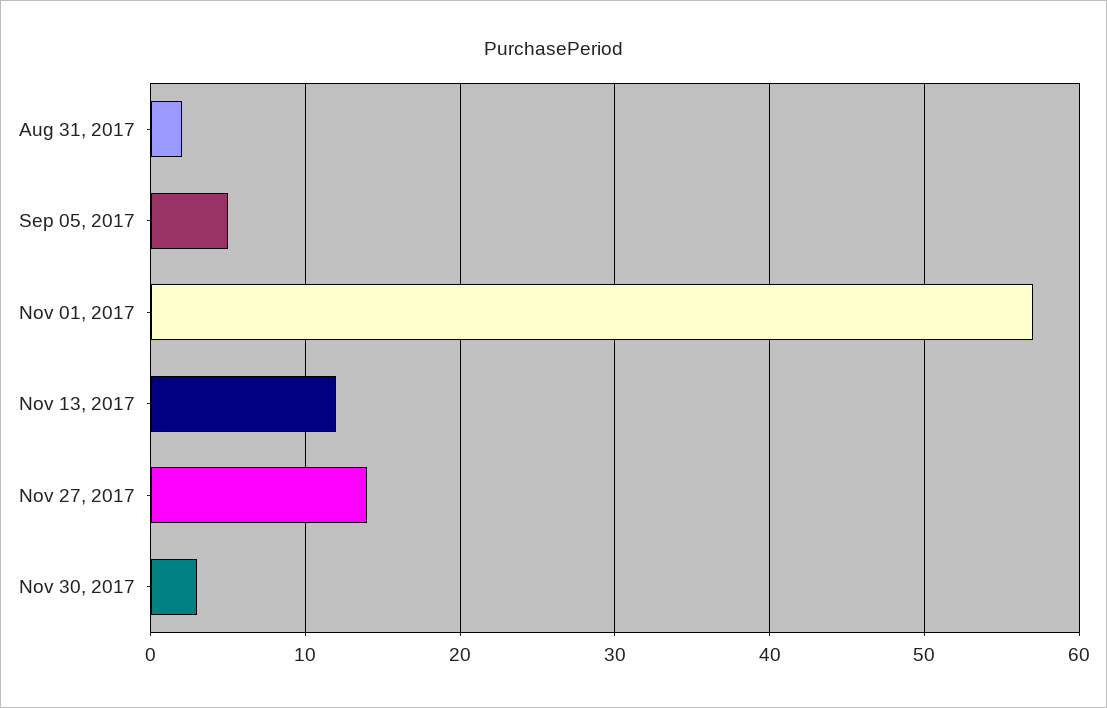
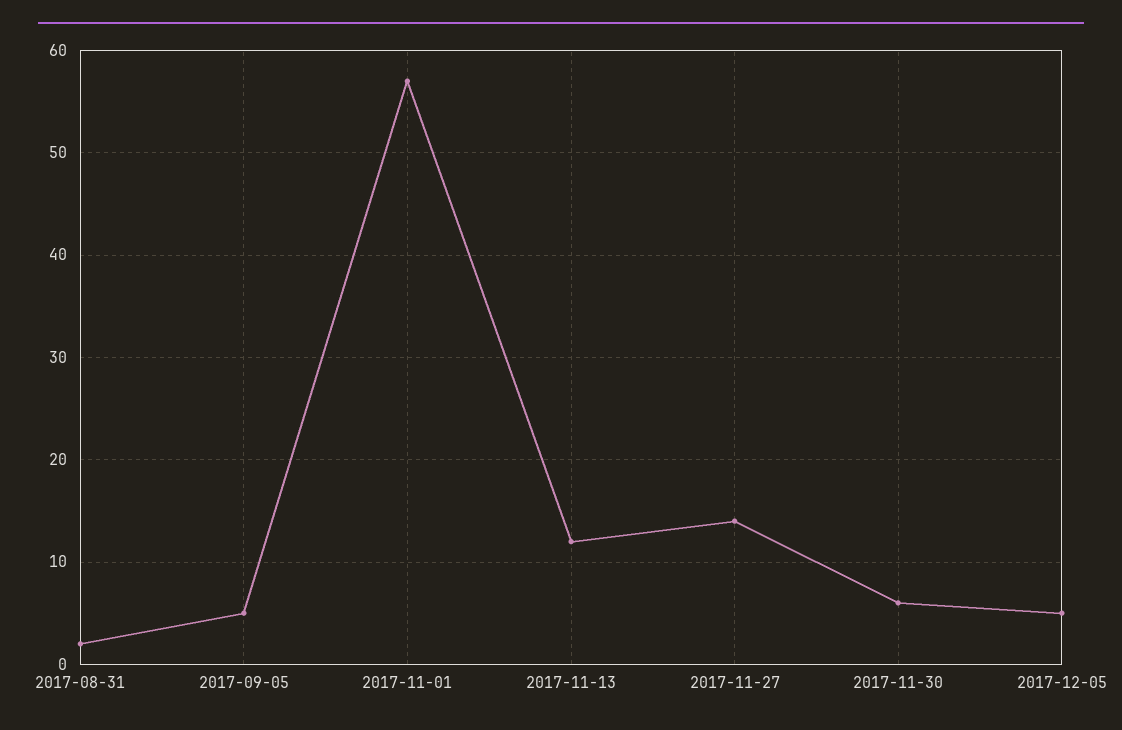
Nov 30, 2017: 3 -> 6
2017-12-05: none -> 5

